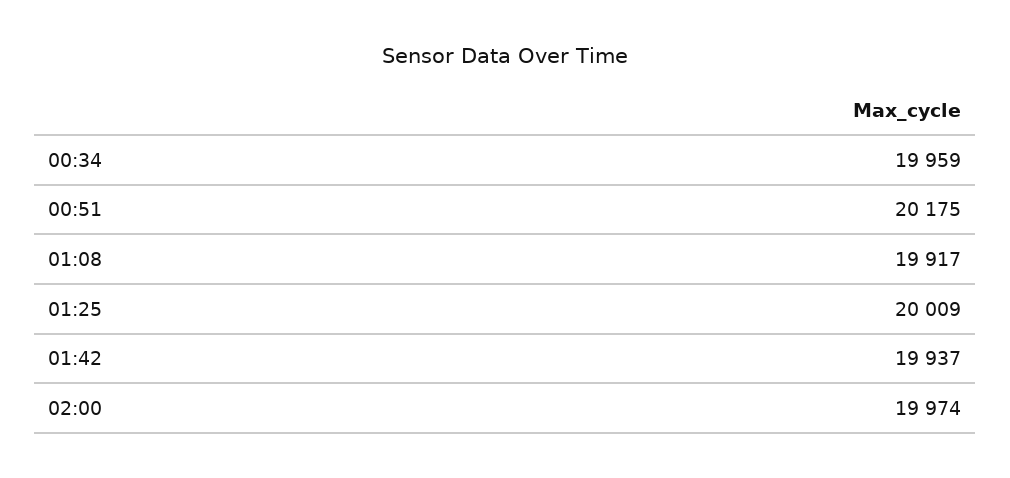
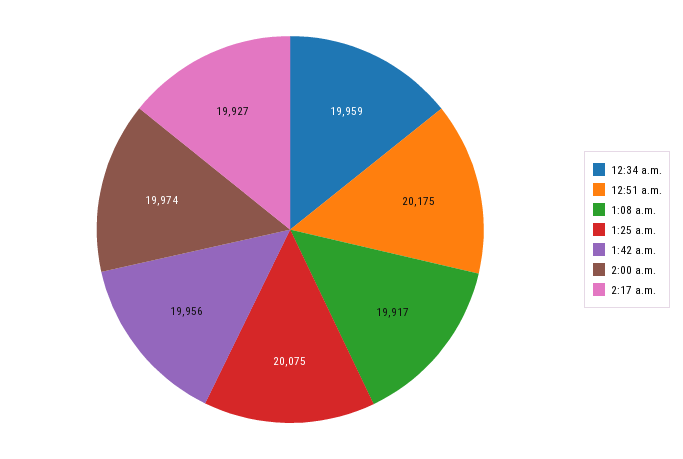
01:25: 20009 -> 20075
01:42: 19937 -> 19956
2:17 a.m.: none -> 19927

